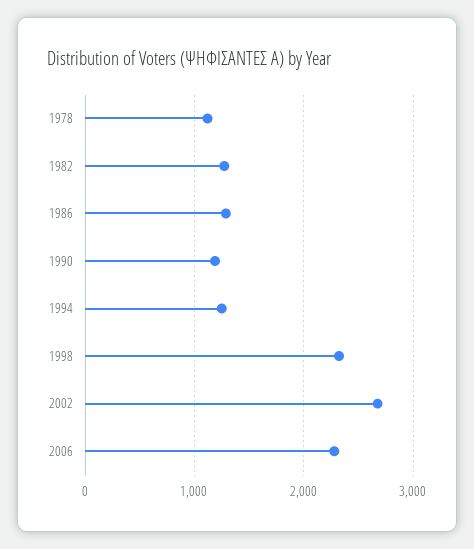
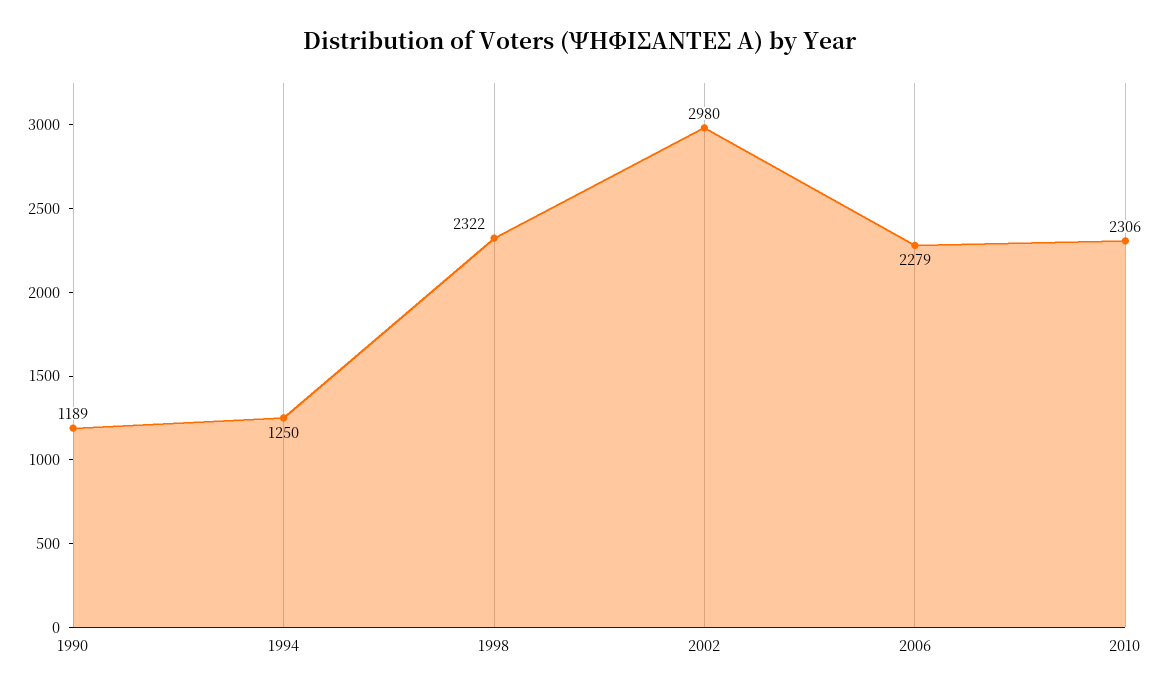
1978: 1100 -> none
1982: 1300 -> none
1986: 1300 -> none
2002: 2700 -> 2980
2010: none -> 2306

